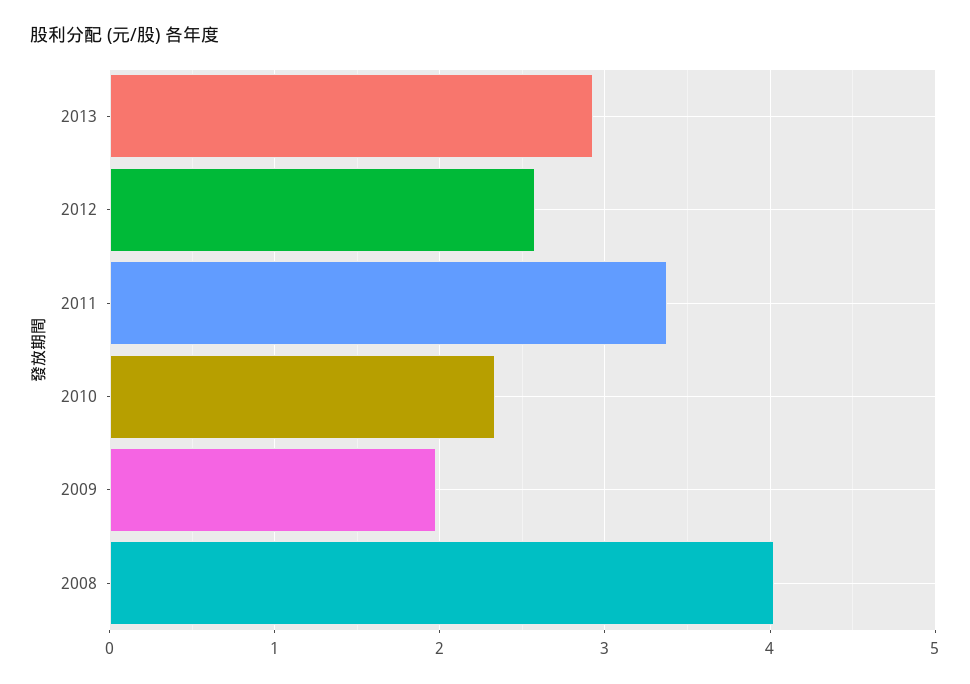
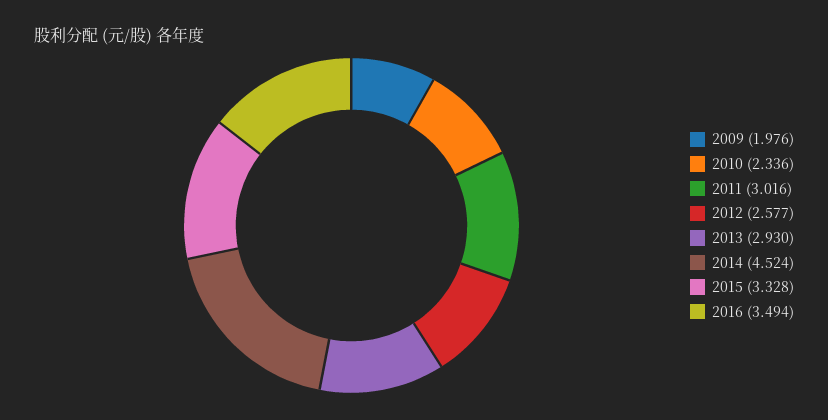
2011: 3.4 -> 3.016
2008: 4 -> none
2014: none -> 4.524
2015: none -> 3.328
2016: none -> 3.494

